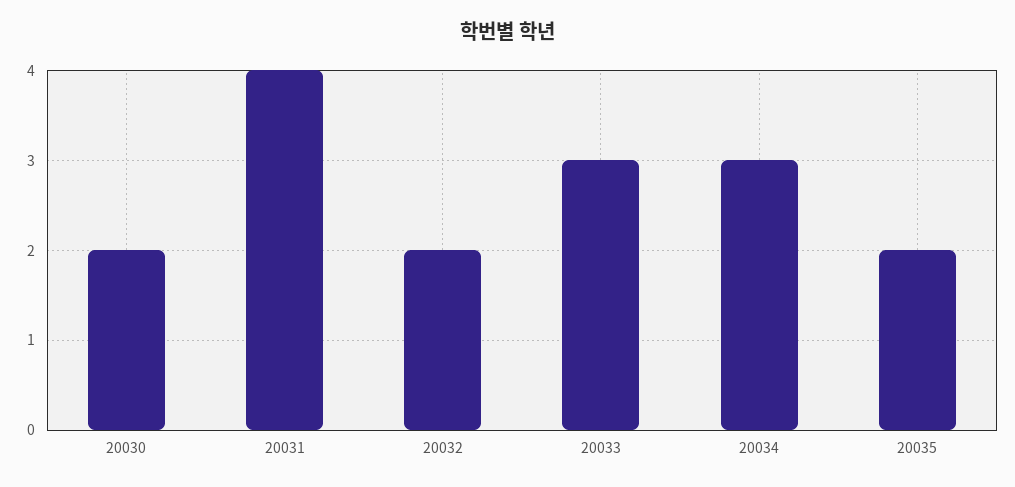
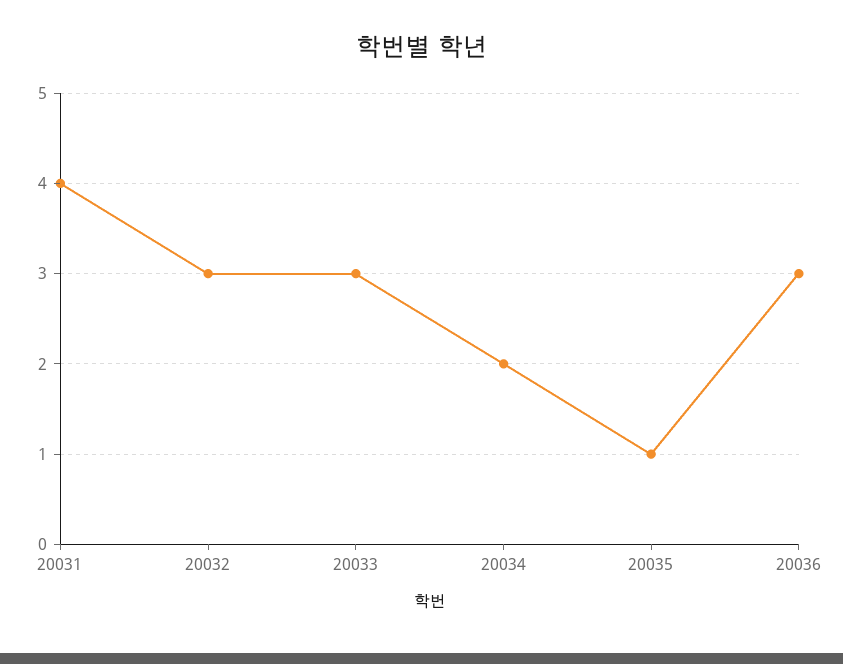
20030: 2 -> none
20032: 2 -> 3
20034: 3 -> 2
20035: 2 -> 1
20036: none -> 3

